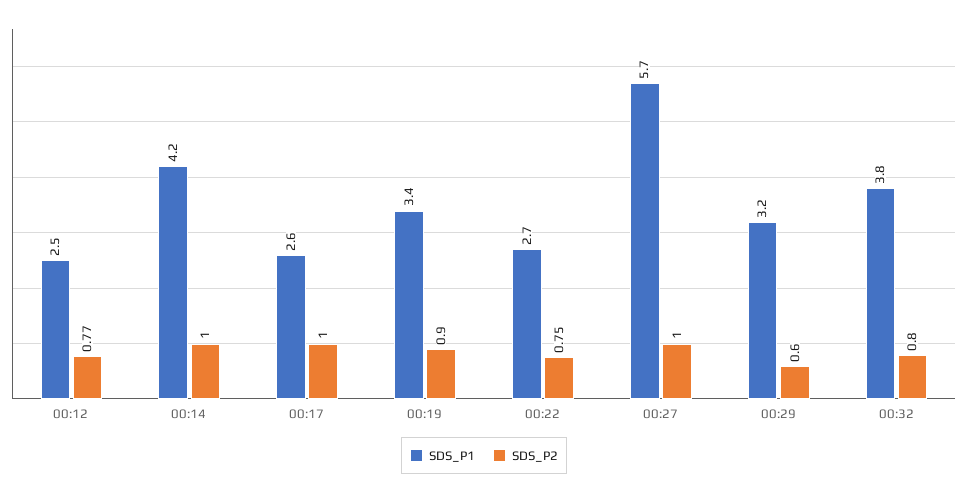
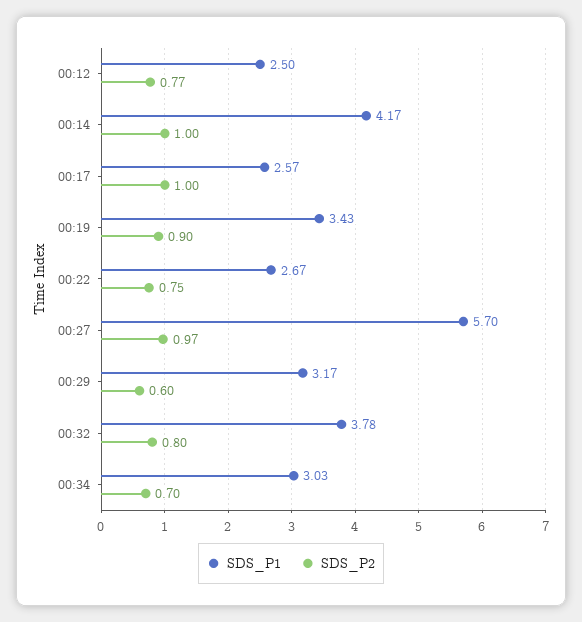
SDS_P2, 00:27: 1 -> 0.97
SDS_P1, 00:34: none -> 3.03
SDS_P2, 00:34: none -> 0.7

